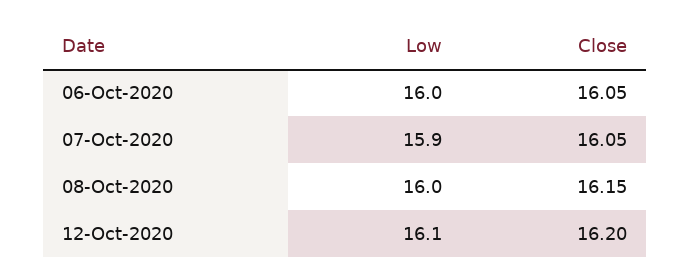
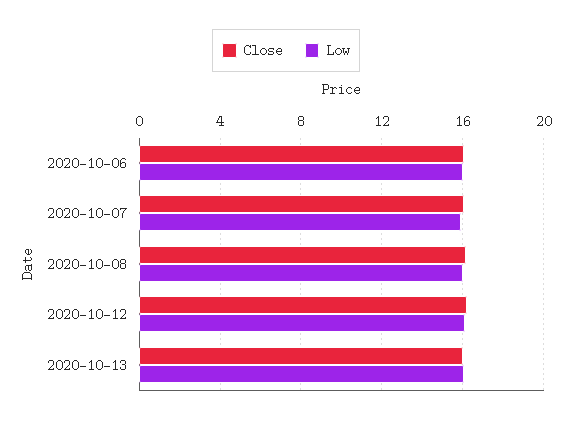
Close, 2020-10-13: none -> 16
Low, 2020-10-13: none -> 16

